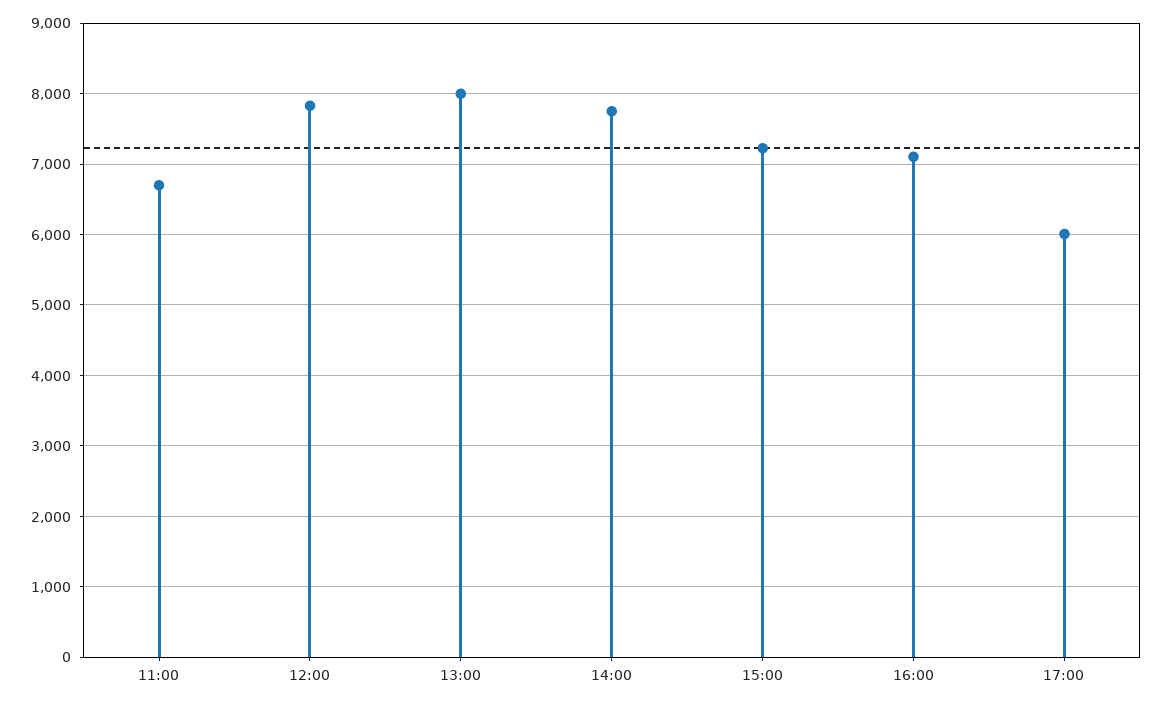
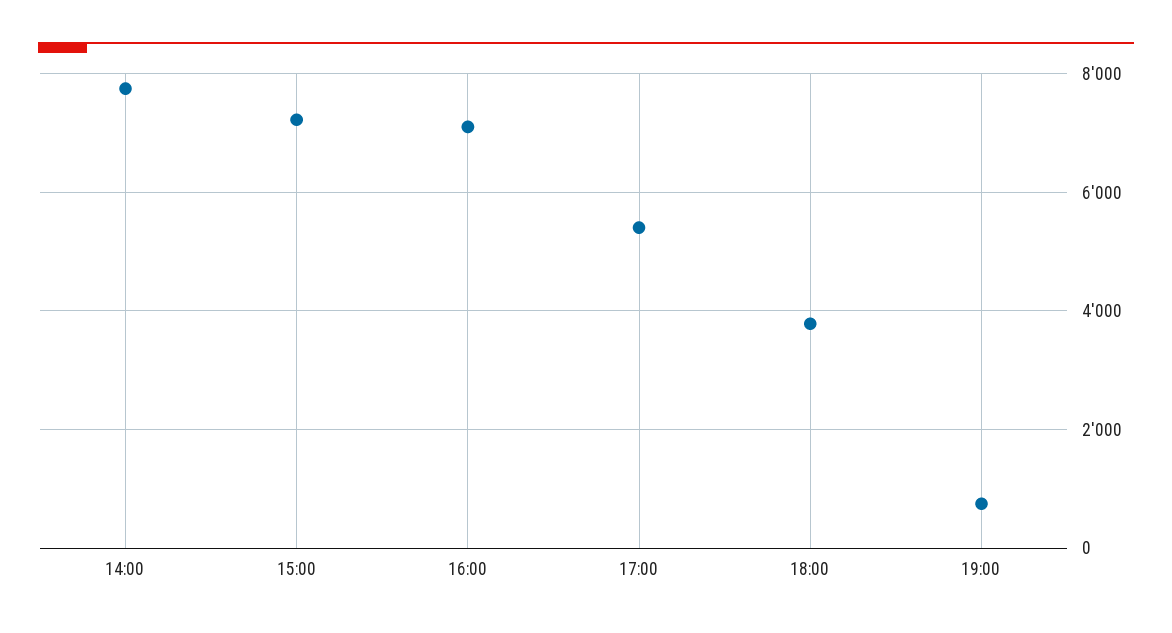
11:00: 6700 -> none
12:00: 7800 -> none
13:00: 8000 -> none
17:00: 6000 -> 5400
18:00: none -> 3800
19:00: none -> 800

